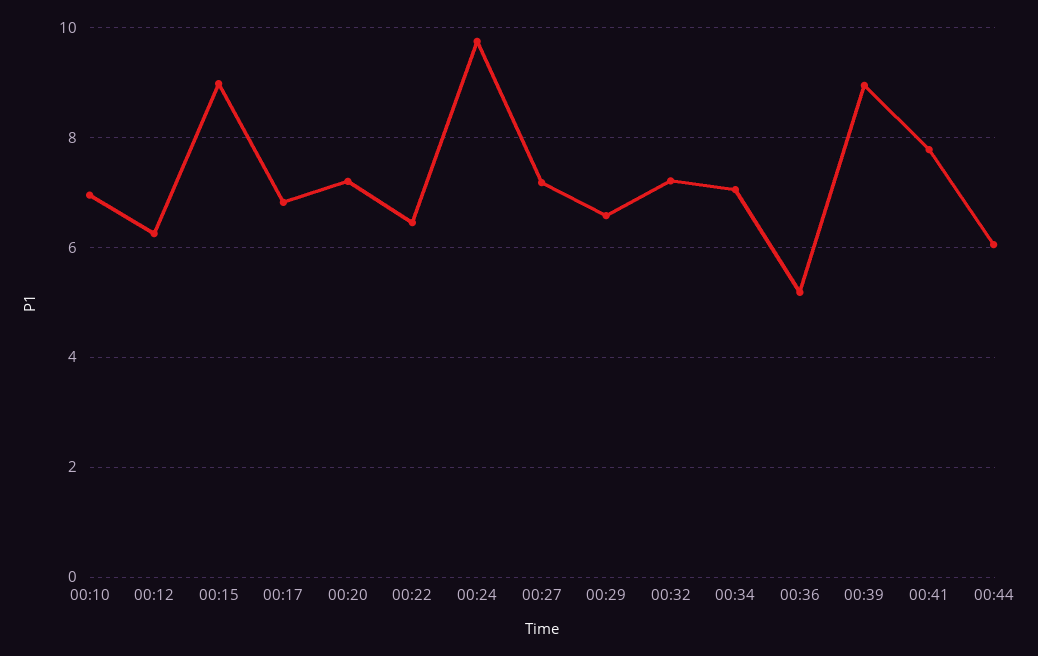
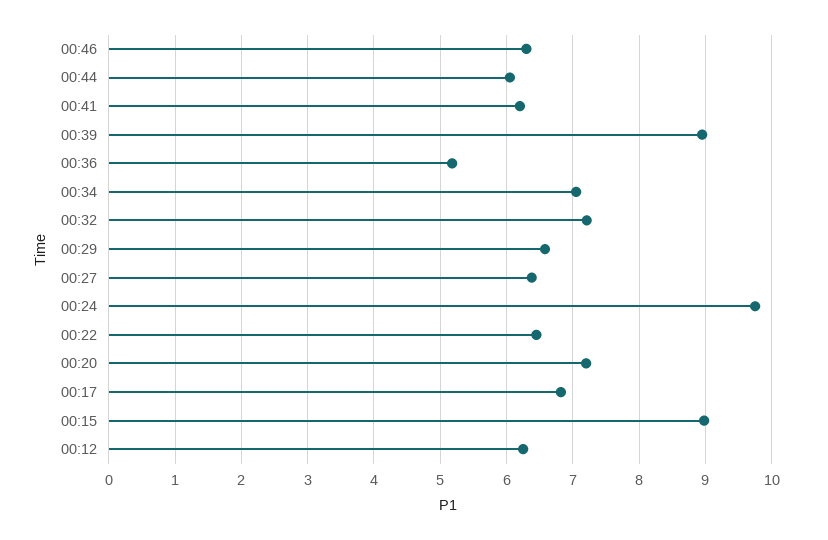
00:10: 7 -> none
00:27: 7.2 -> 6.4
00:41: 7.8 -> 6.2
00:46: none -> 6.3

